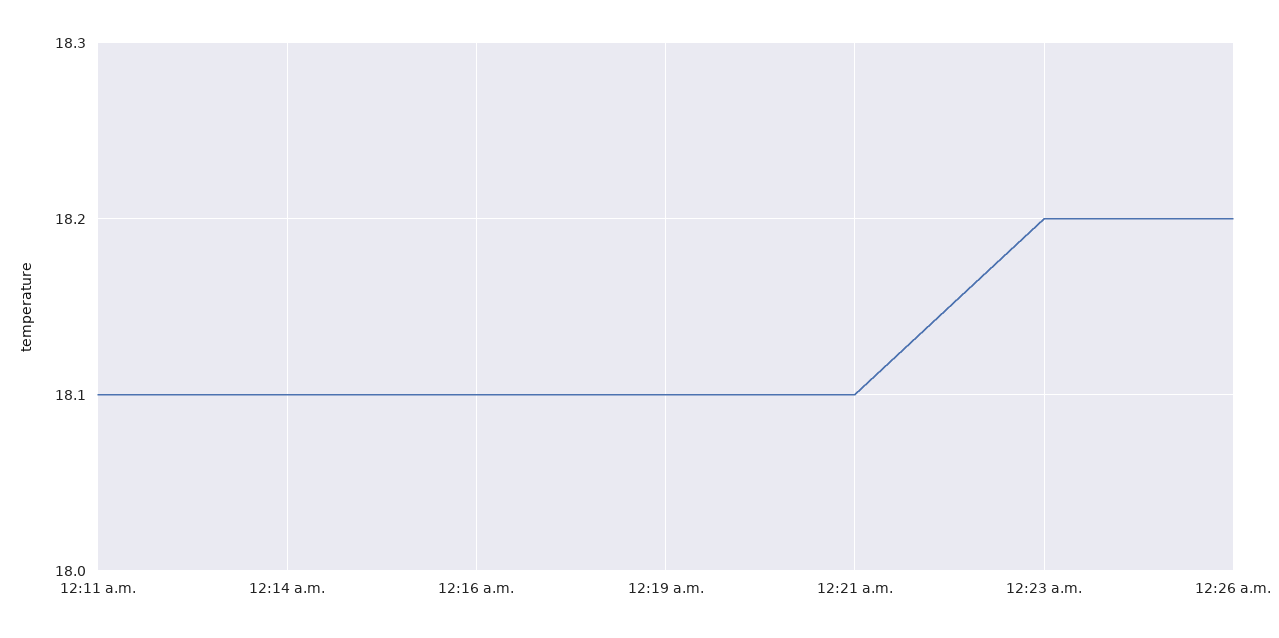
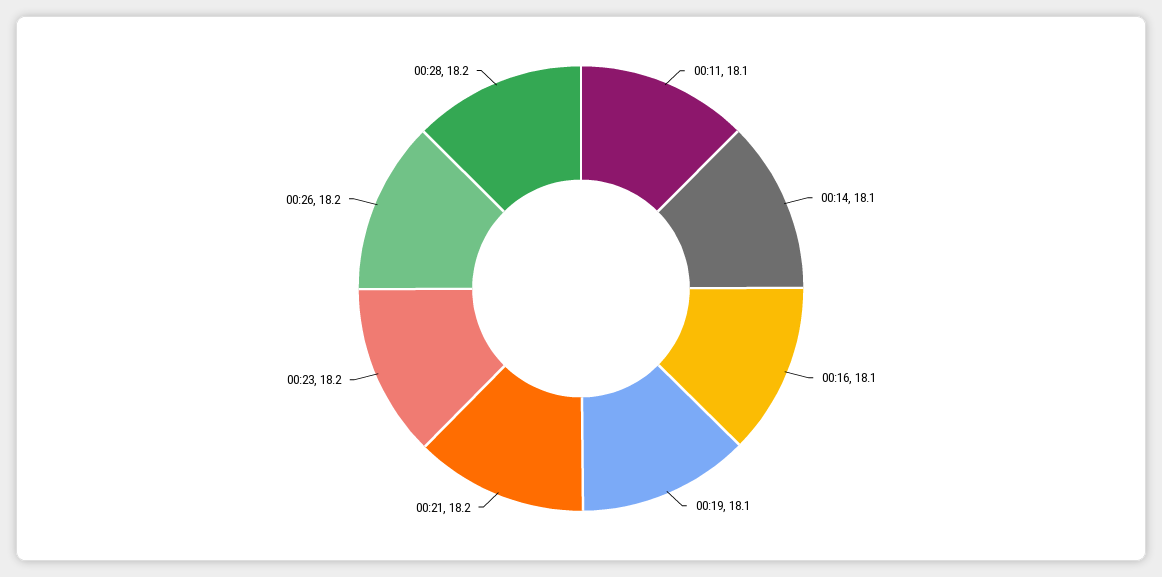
12:21 a.m.: 18.1 -> 18.2
00:28: none -> 18.2

